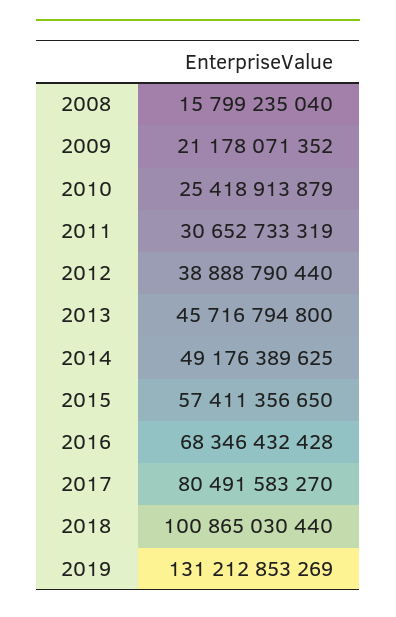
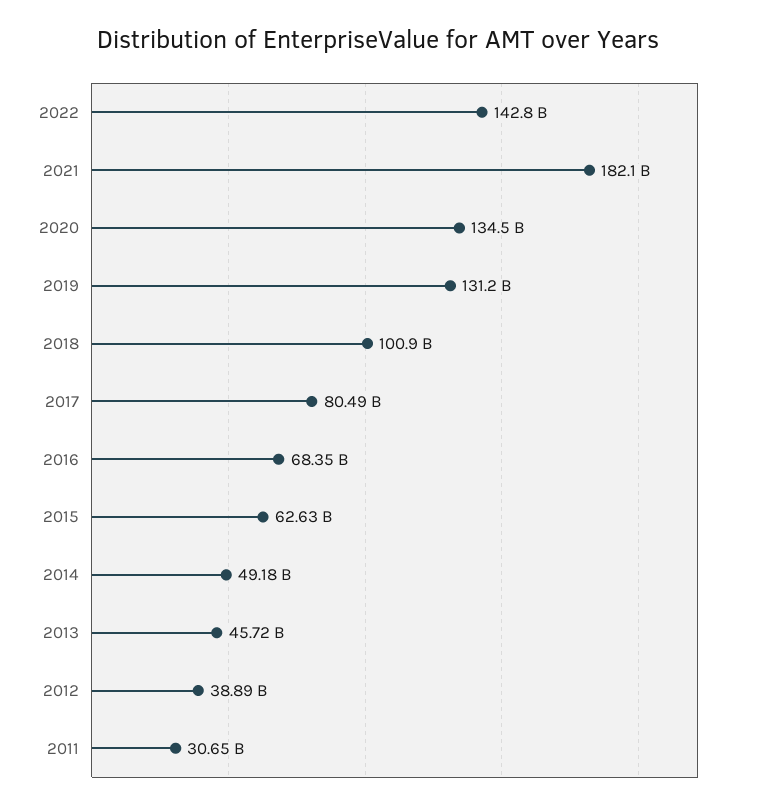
2008: 15799235040 -> none
2009: 21178071352 -> none
2010: 25418913879 -> none
2015: 57411356650 -> 62630000000
2022: none -> 142800000000
2021: none -> 182100000000
2020: none -> 134500000000

